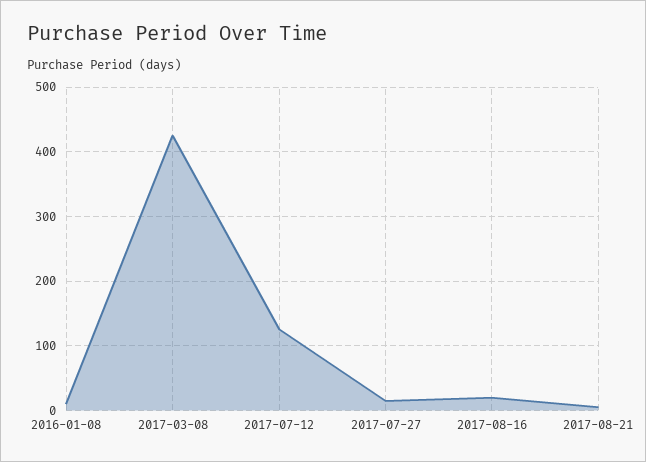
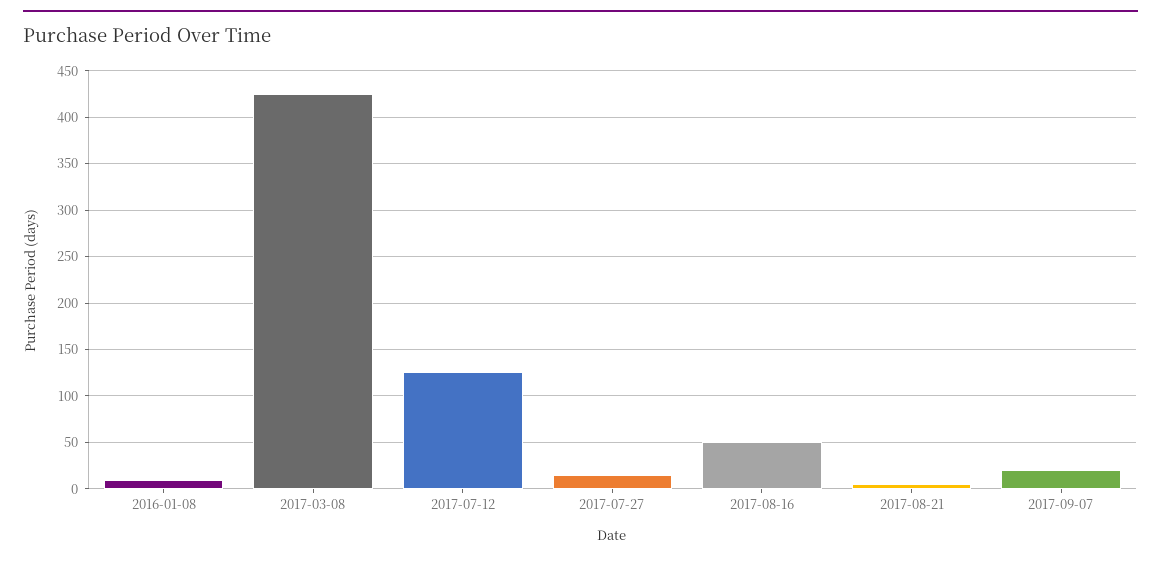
2017-08-16: 20 -> 50
2017-09-07: none -> 20

